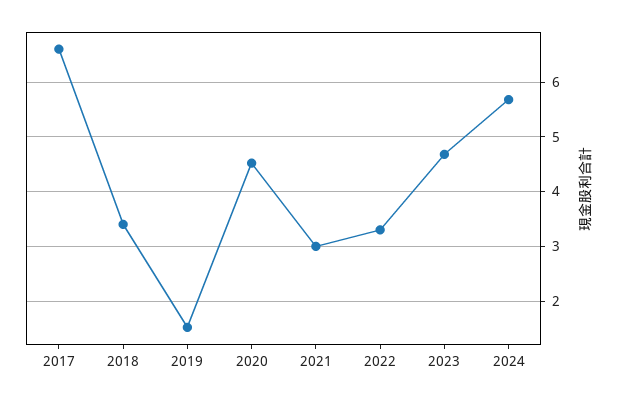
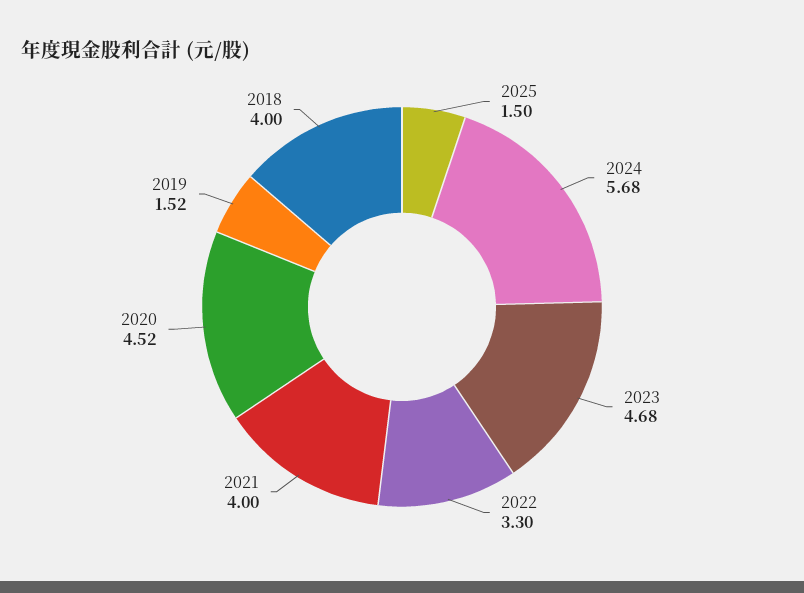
2017: 6.6 -> none
2018: 3.4 -> 4
2021: 3 -> 4
2025: none -> 1.5

